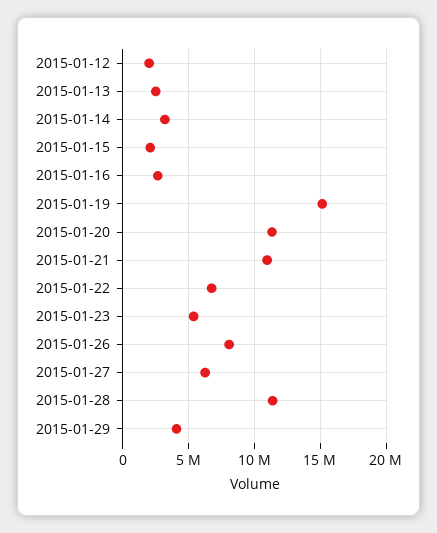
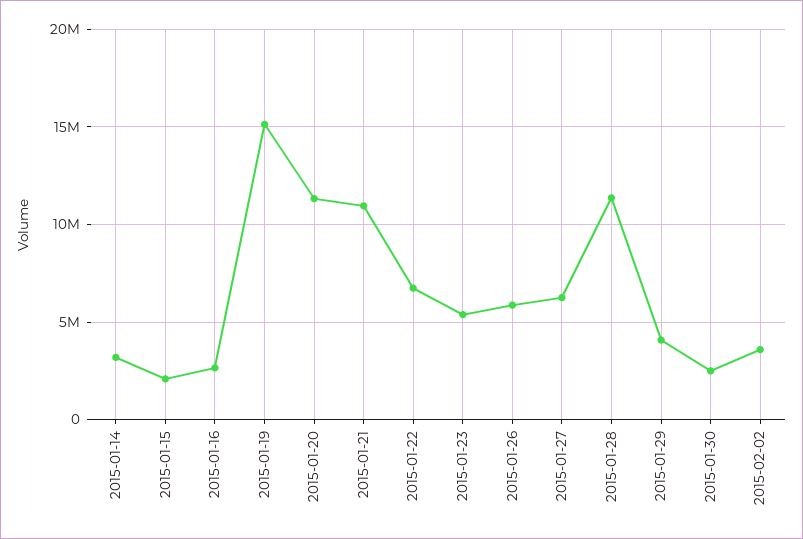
2015-01-12: 2000000 -> none
2015-01-13: 2500000 -> none
2015-01-26: 8000000 -> 6000000
2015-01-30: none -> 2500000
2015-02-02: none -> 3500000

